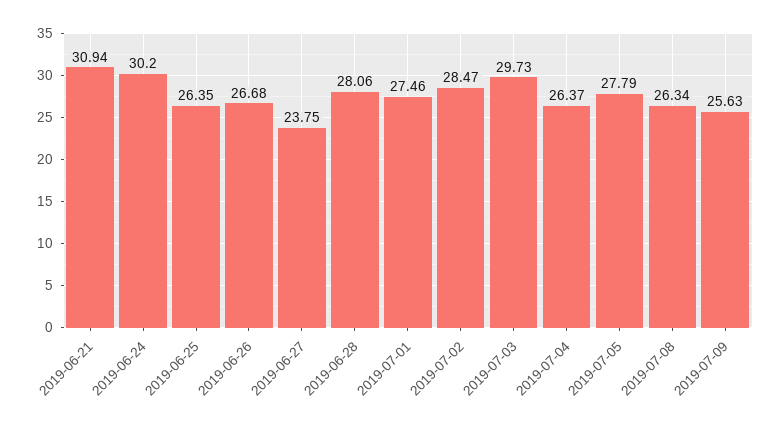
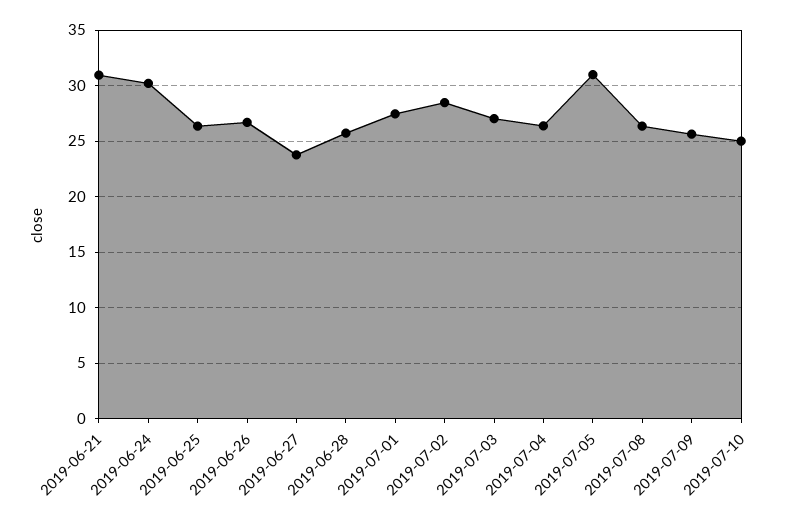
2019-06-28: 28.06 -> 26
2019-07-03: 29.73 -> 27
2019-07-05: 27.79 -> 31
2019-07-10: none -> 25

